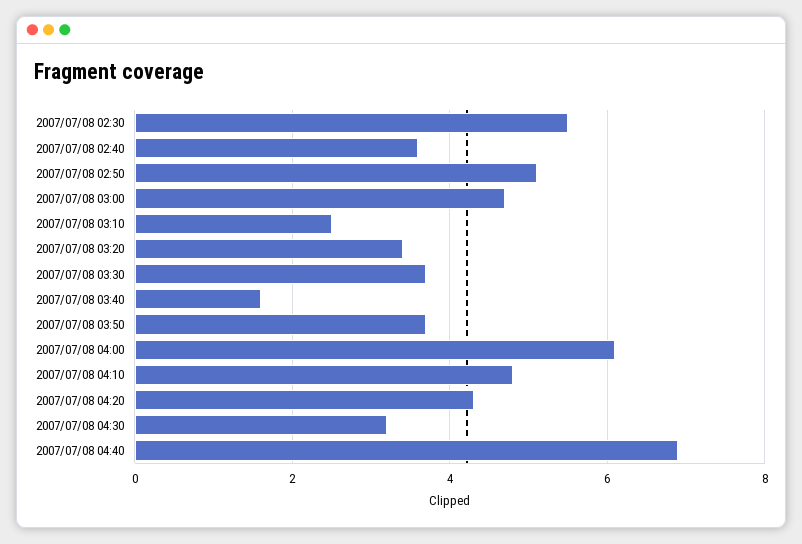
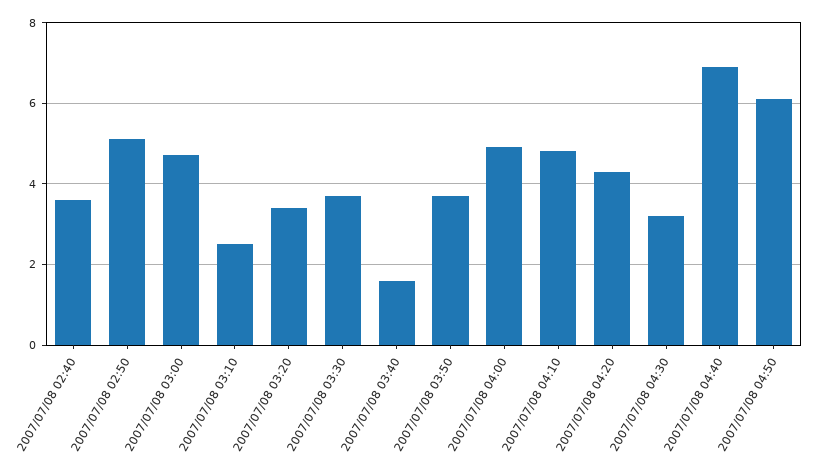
2007/07/08 02:30: 5.5 -> none
2007/07/08 04:00: 6 -> 5
2007/07/08 04:50: none -> 6

